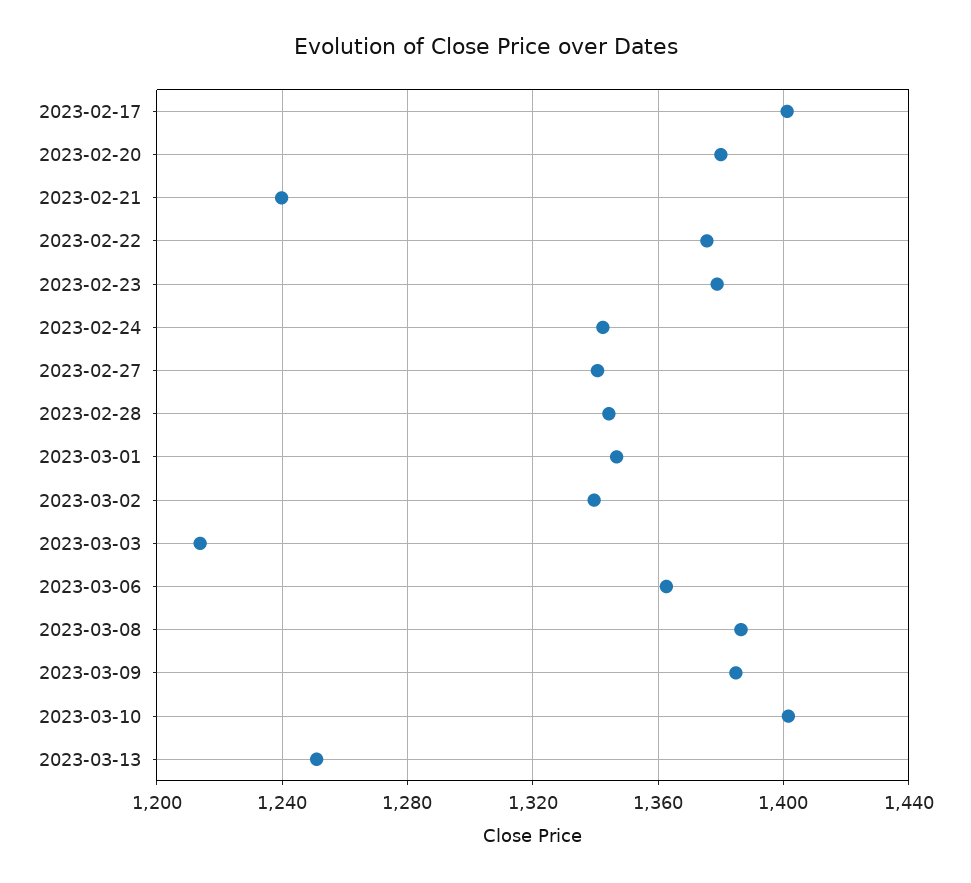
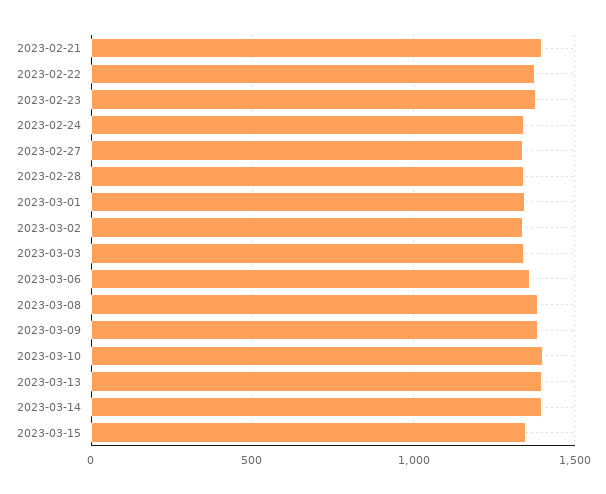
2023-02-17: 1400 -> none
2023-02-20: 1380 -> none
2023-02-21: 1240 -> 1400
2023-03-03: 1215 -> 1350
2023-03-13: 1250 -> 1400
2023-03-14: none -> 1400
2023-03-15: none -> 1350

